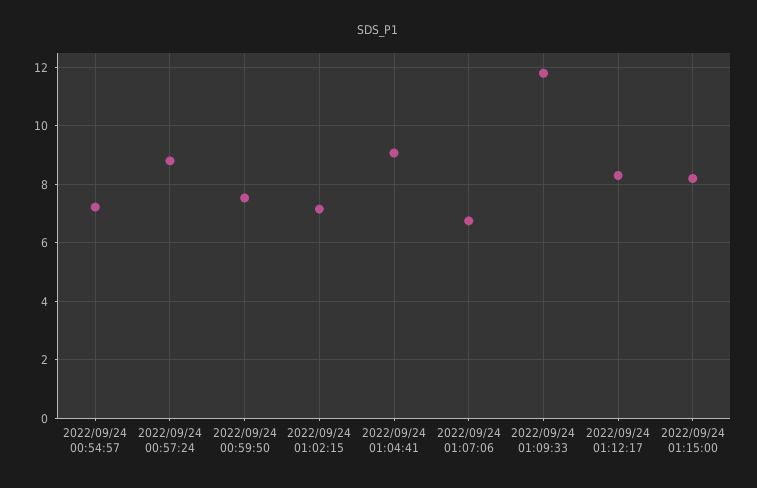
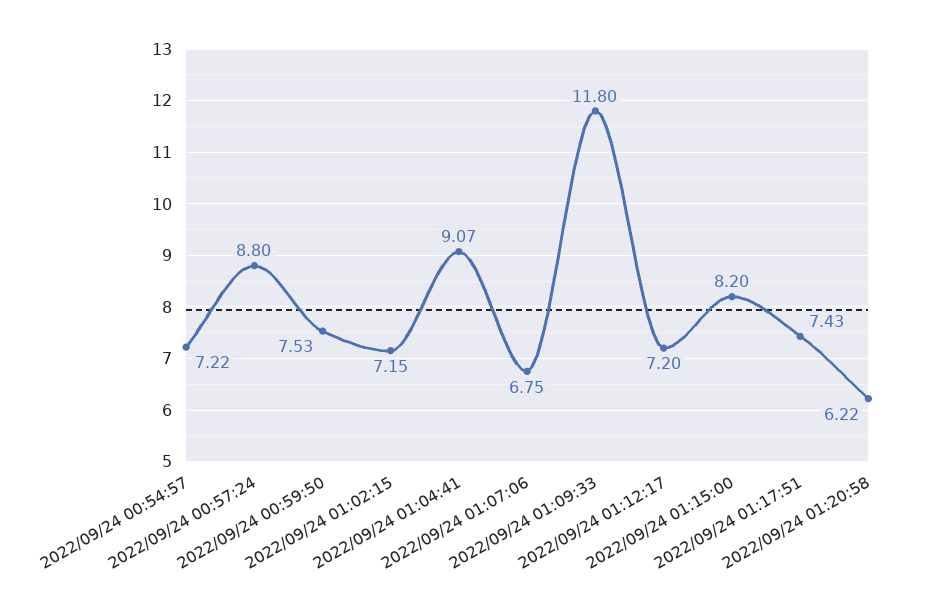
2022/09/24 01:12:17: 8.25 -> 7.2
2022/09/24 01:17:51: none -> 7.43
2022/09/24 01:20:58: none -> 6.22

